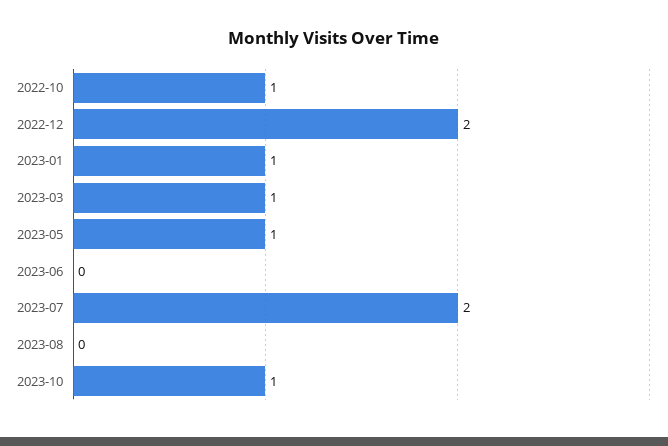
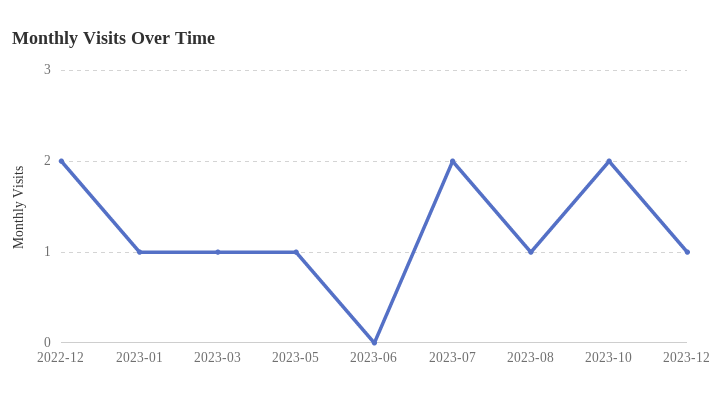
2022-10: 1 -> none
2023-08: 0 -> 1
2023-10: 1 -> 2
2023-12: none -> 1

